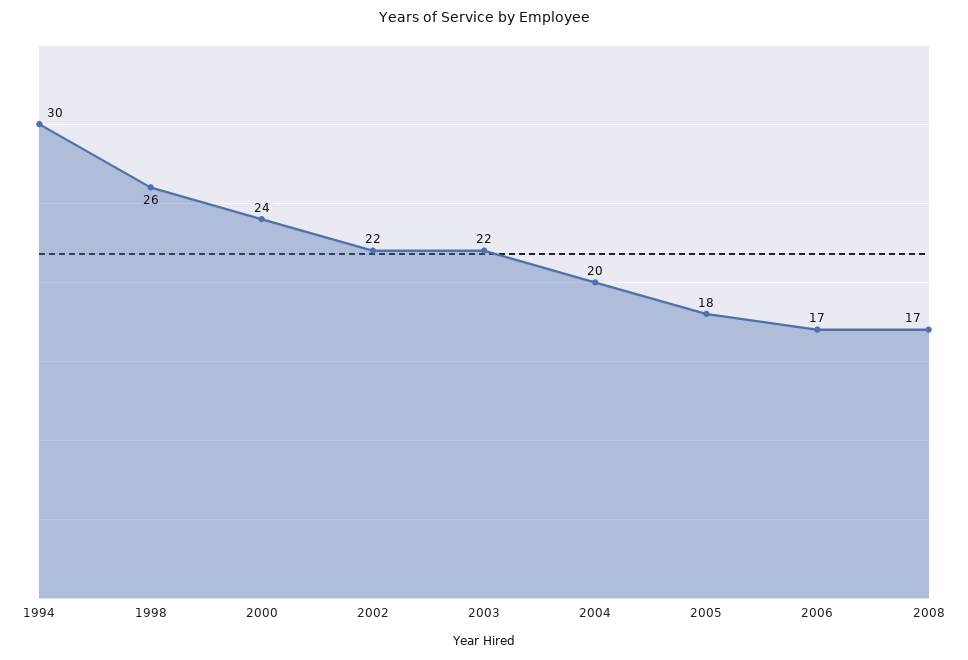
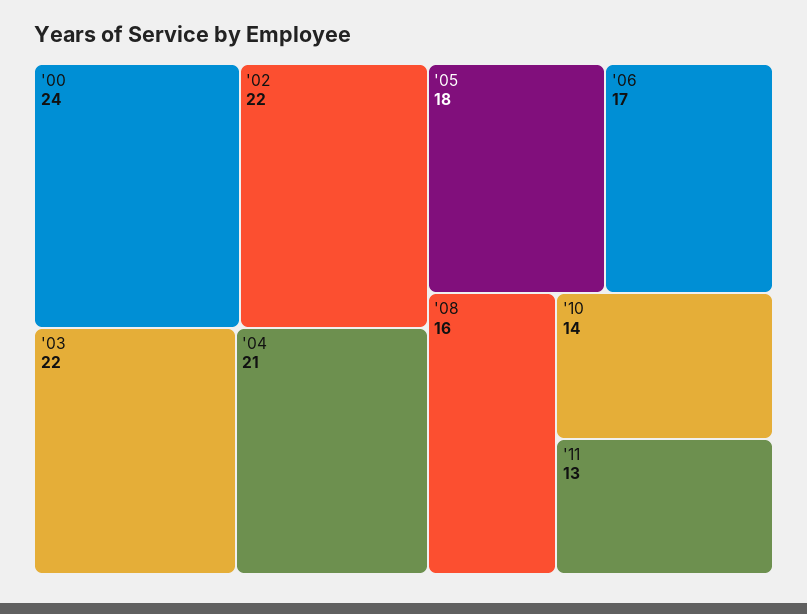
1994: 30 -> none
1998: 26 -> none
2004: 20 -> 21
2008: 17 -> 16
'10: none -> 14
'11: none -> 13

